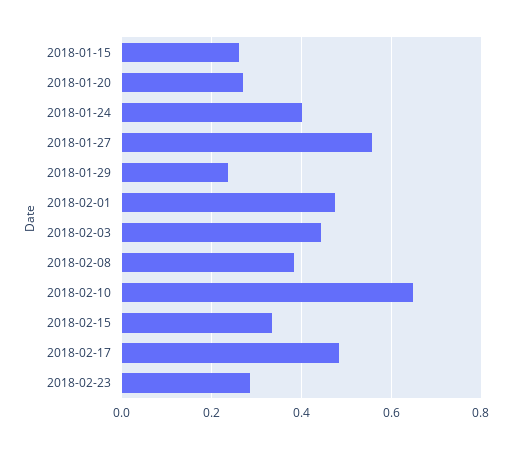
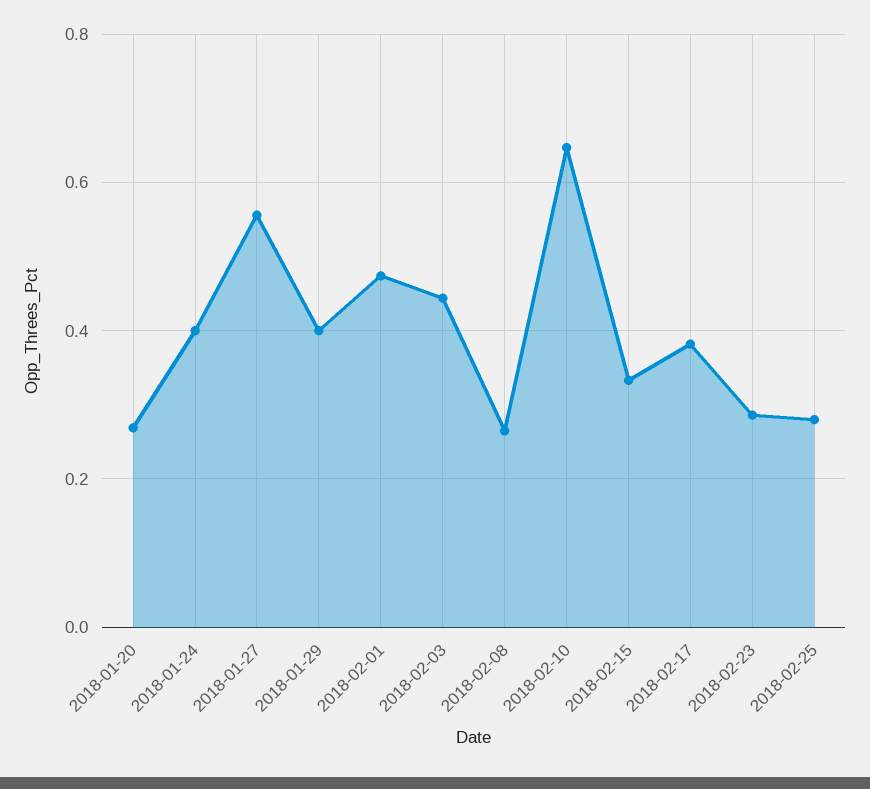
2018-01-15: 0.26 -> none
2018-01-29: 0.24 -> 0.4
2018-02-08: 0.38 -> 0.26
2018-02-17: 0.48 -> 0.38
2018-02-25: none -> 0.28

